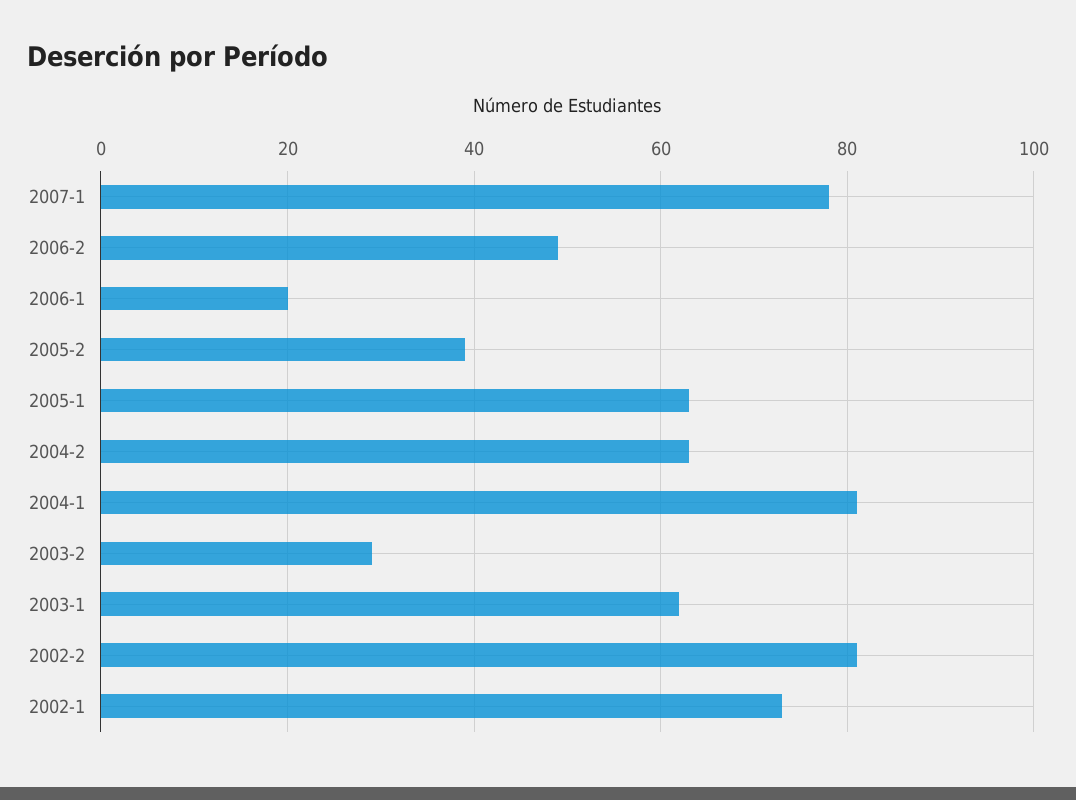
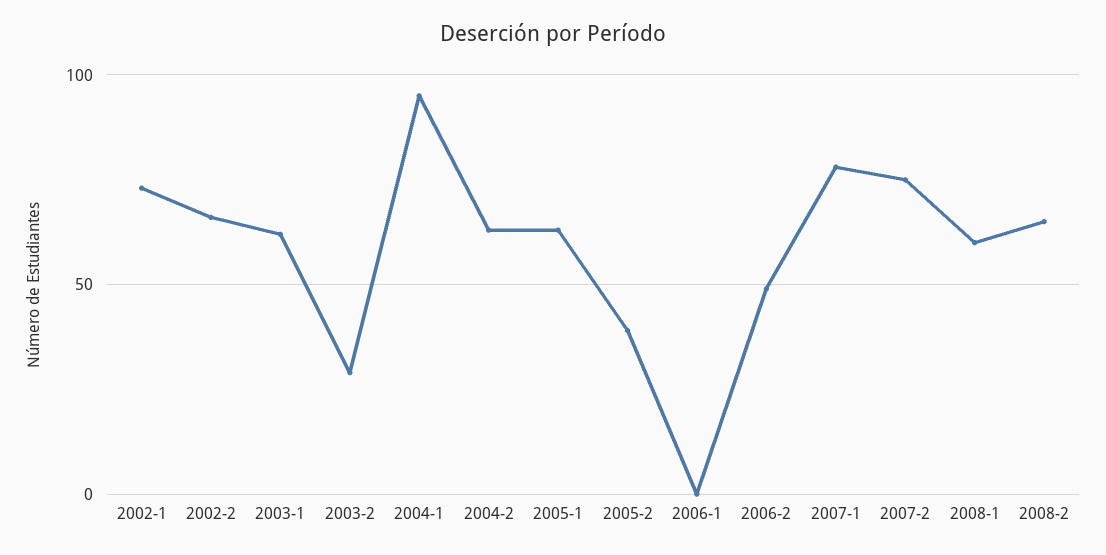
2006-1: 20 -> 0
2004-1: 80 -> 95
2002-2: 80 -> 65
2007-2: none -> 75
2008-1: none -> 60
2008-2: none -> 65

